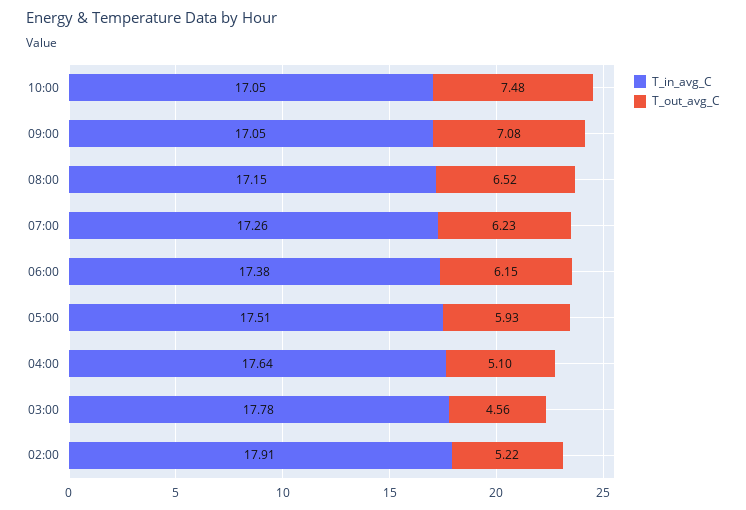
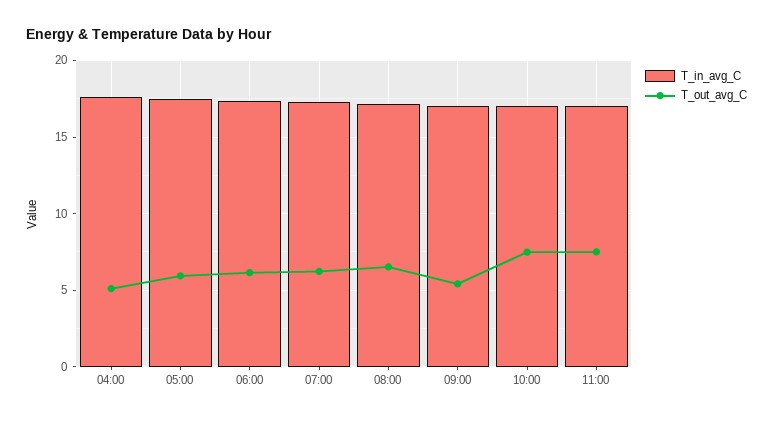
T_out_avg_C, 09:00: 7.08 -> 5.5
T_in_avg_C, 03:00: 17.78 -> none
T_out_avg_C, 03:00: 4.56 -> none
T_in_avg_C, 02:00: 17.91 -> none
T_out_avg_C, 02:00: 5.22 -> none
T_in_avg_C, 11:00: none -> 17
T_out_avg_C, 11:00: none -> 7.5

